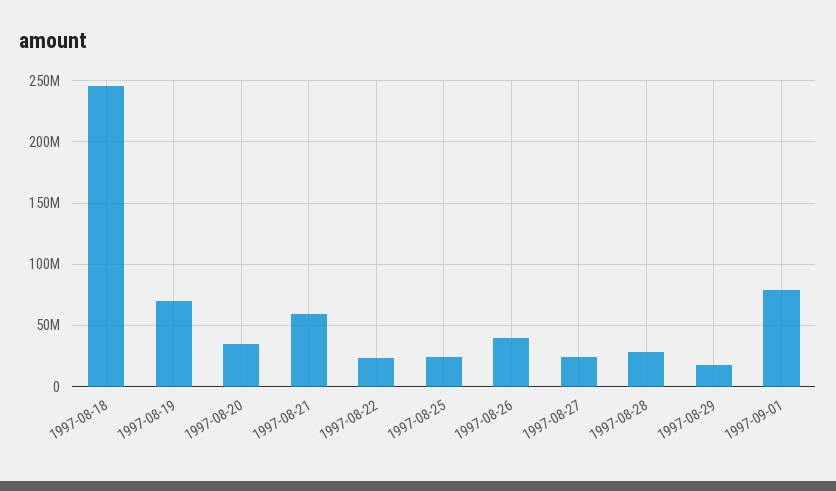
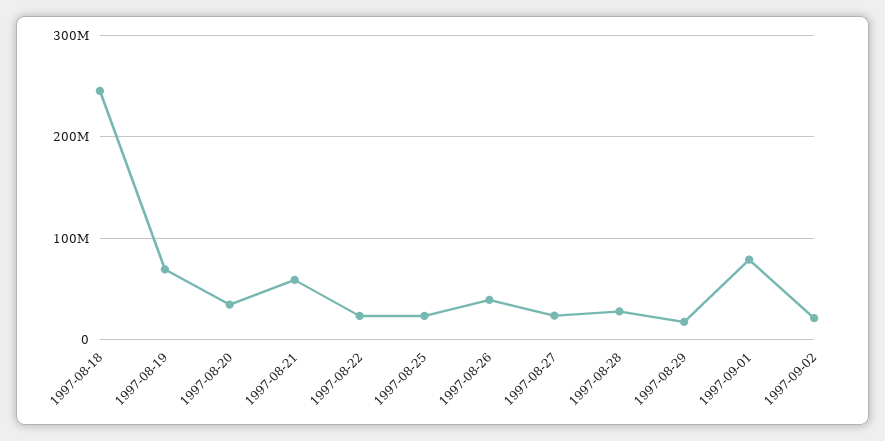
1997-09-02: none -> 20000000

